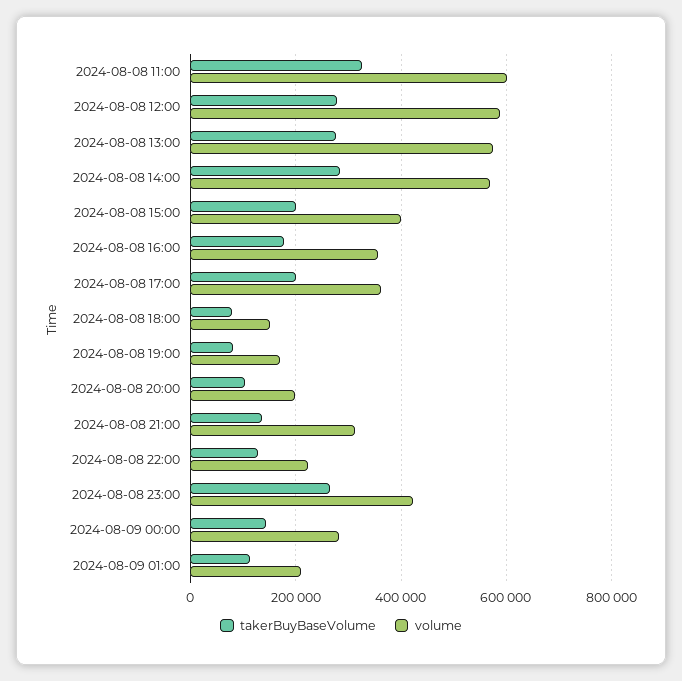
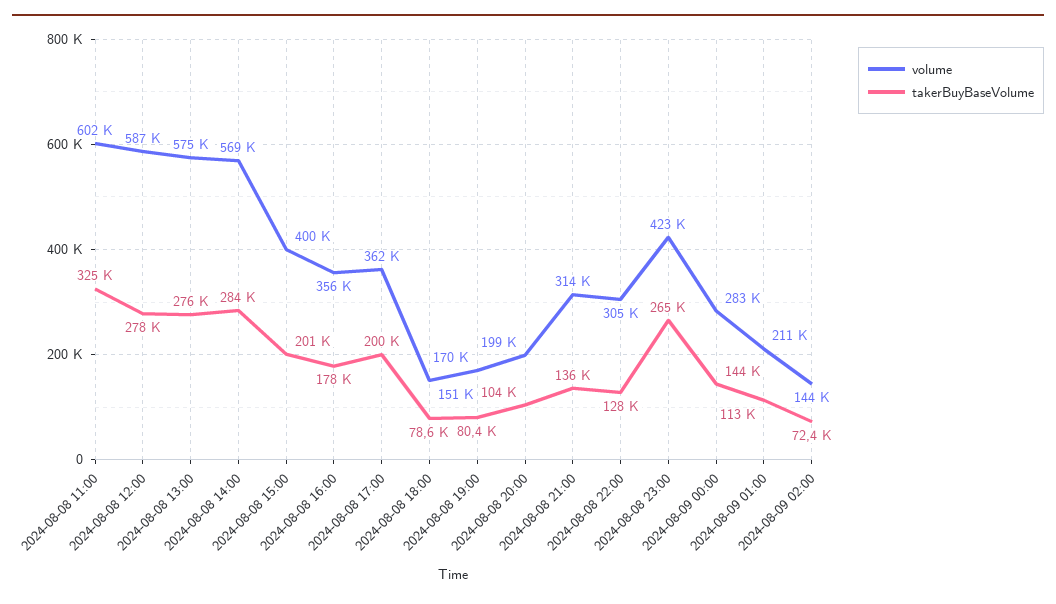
volume, 2024-08-08 22:00: 220000 -> 305000
volume, 2024-08-09 02:00: none -> 144000
takerBuyBaseVolume, 2024-08-09 02:00: none -> 72400

